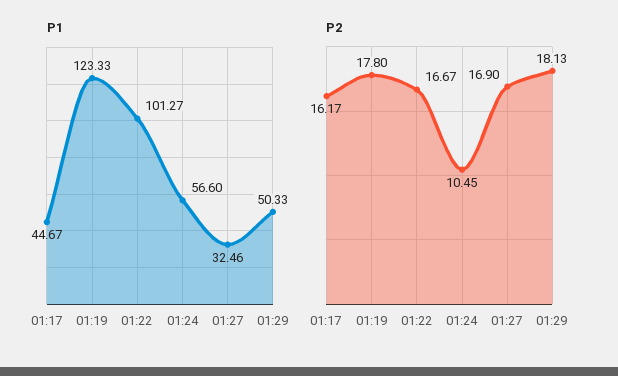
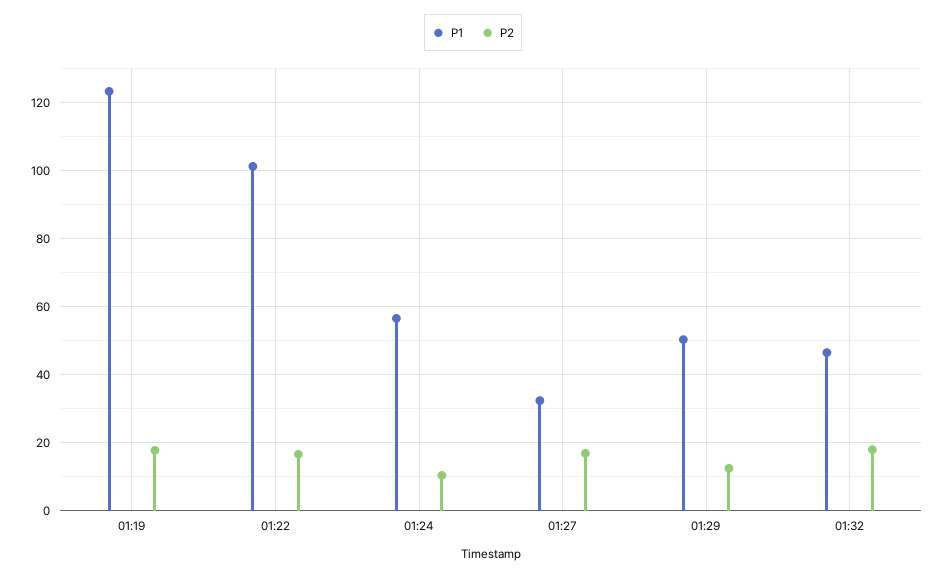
P1, 01:17: 44.67 -> none
P2, 01:17: 16.17 -> none
P2, 01:29: 18.13 -> 12
P1, 01:32: none -> 46
P2, 01:32: none -> 18

